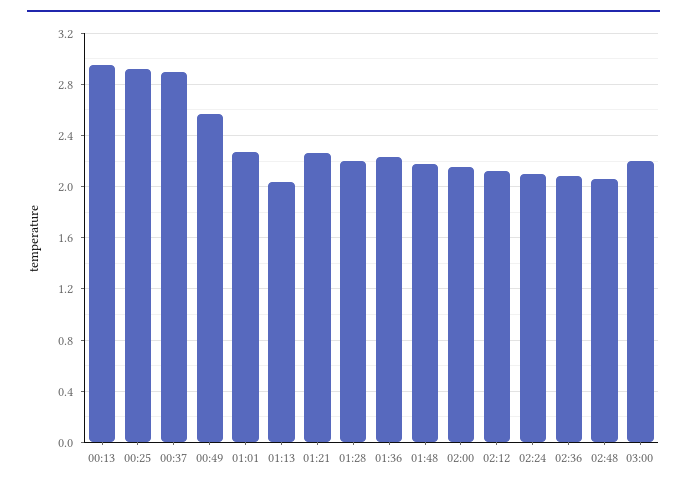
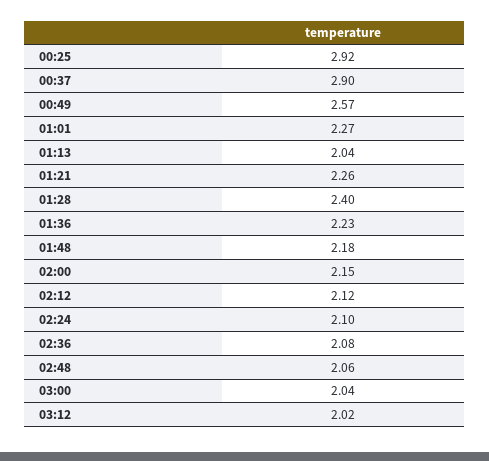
00:13: 2.95 -> none
01:28: 2.2 -> 2.4
03:00: 2.2 -> 2.04
03:12: none -> 2.02

